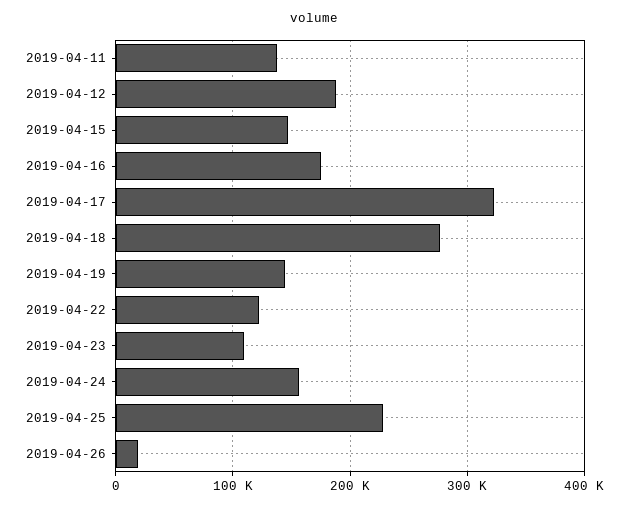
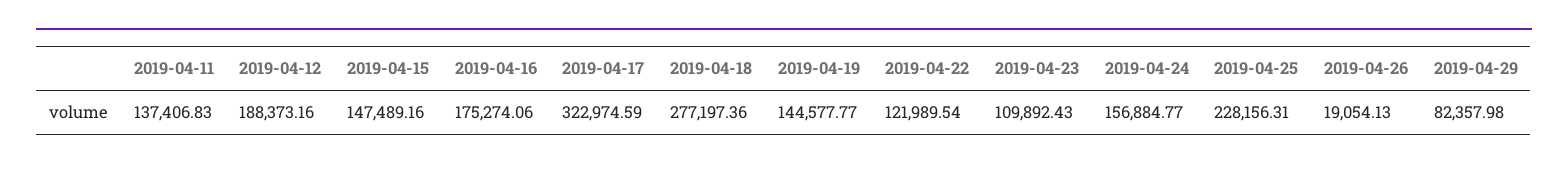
2019-04-29: none -> 82357.98

